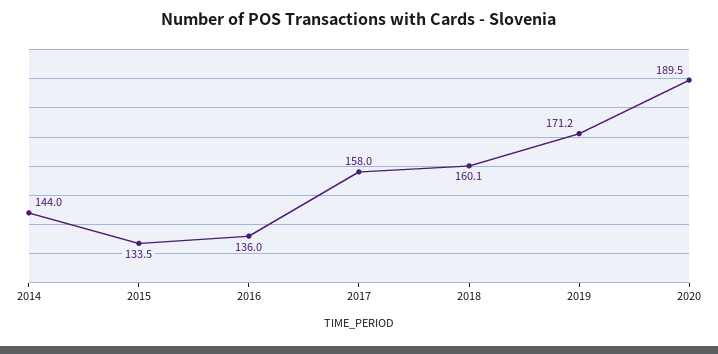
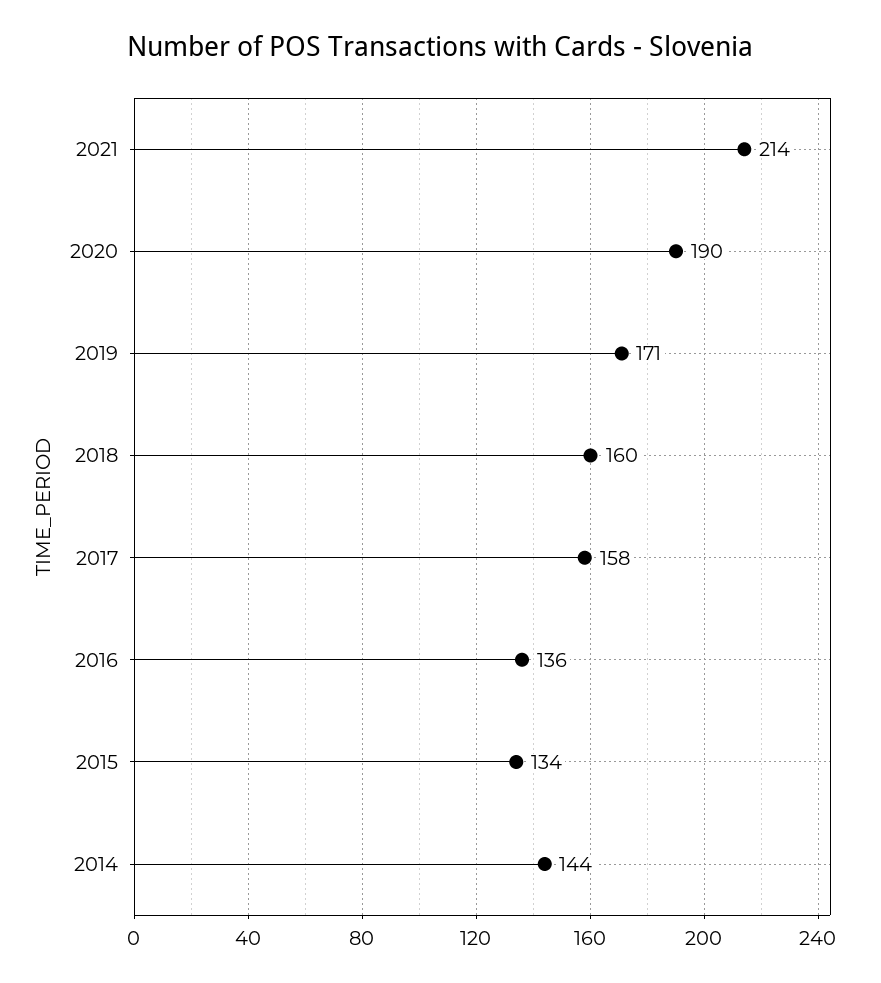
2021: none -> 214

